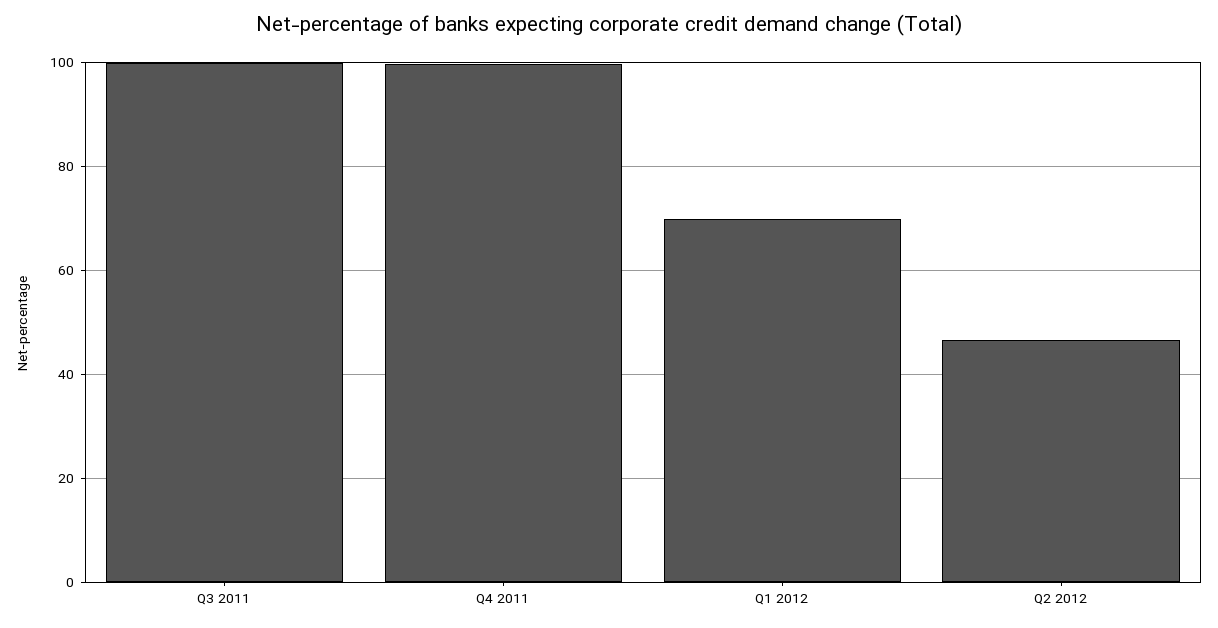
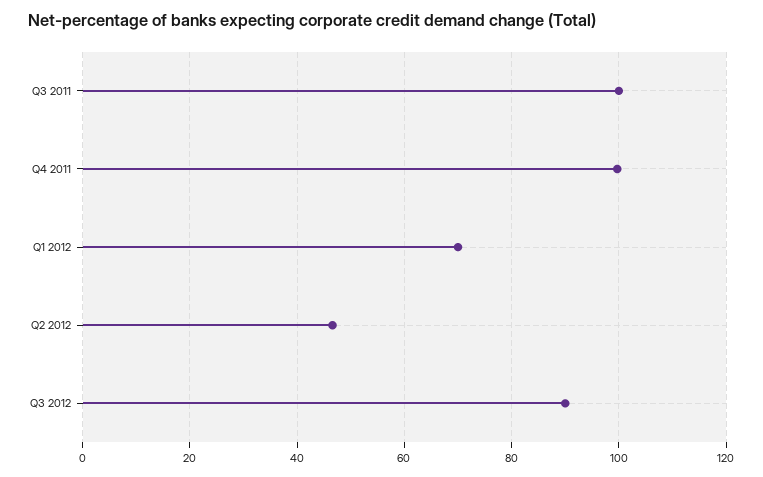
Q3 2012: none -> 90

